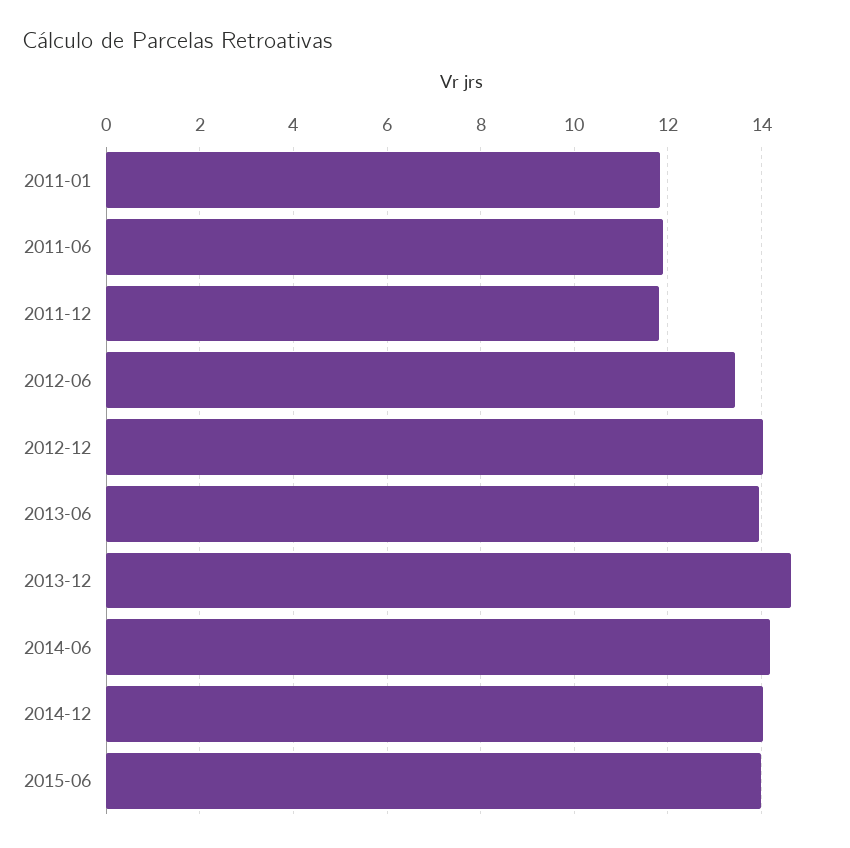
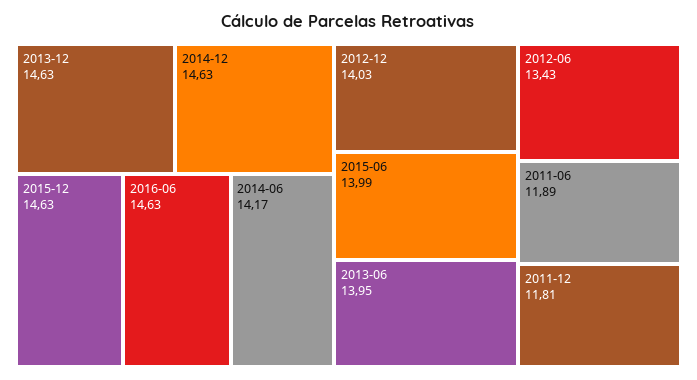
2011-01: 11.8 -> none
2014-12: 14 -> 14.63
2015-12: none -> 14.63
2016-06: none -> 14.63

